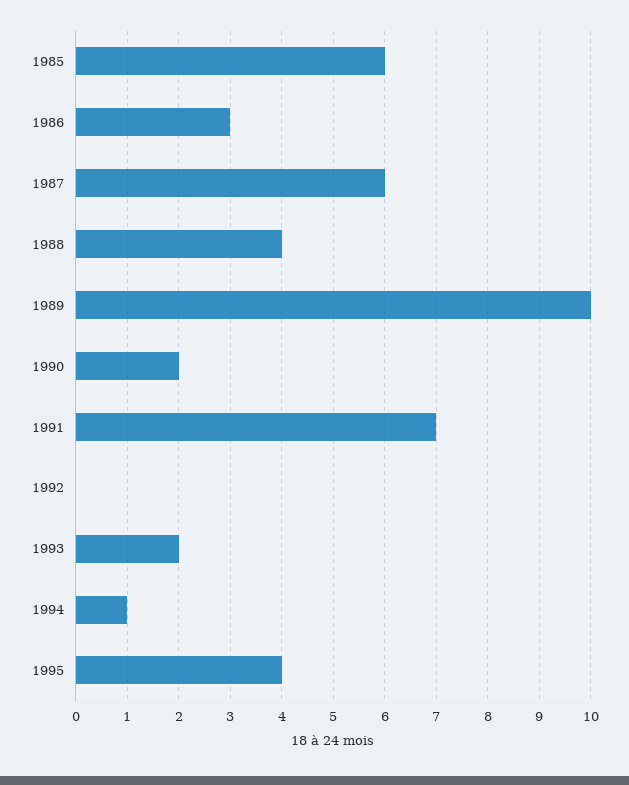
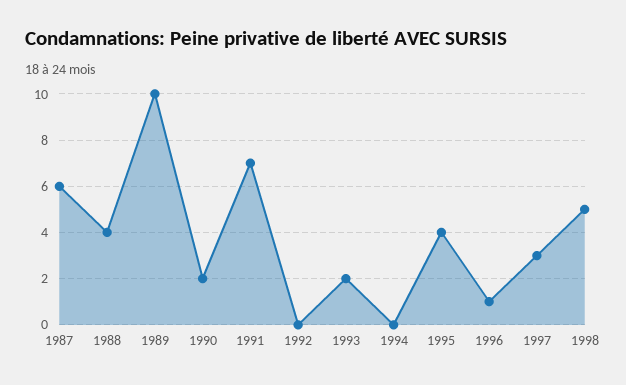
1985: 6 -> none
1986: 3 -> none
1994: 1 -> 0
1996: none -> 1
1997: none -> 3
1998: none -> 5

